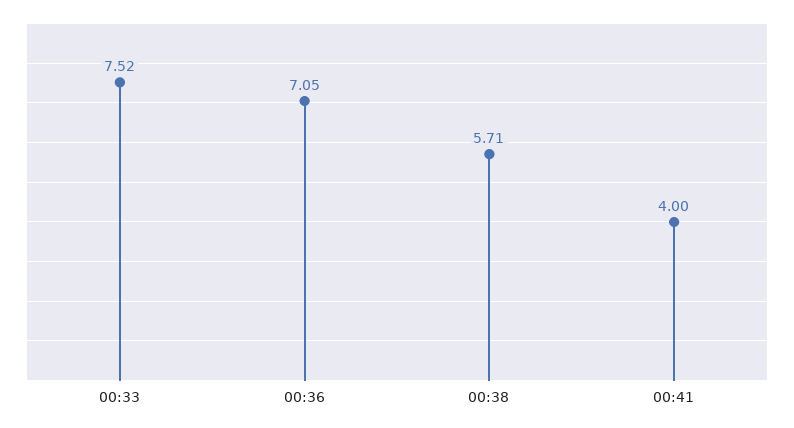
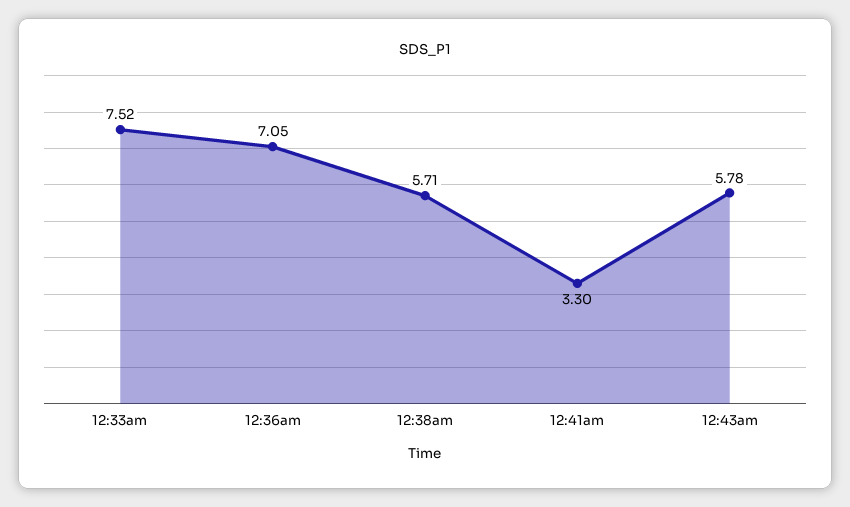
00:41: 4 -> 3.3
12:43am: none -> 5.78

